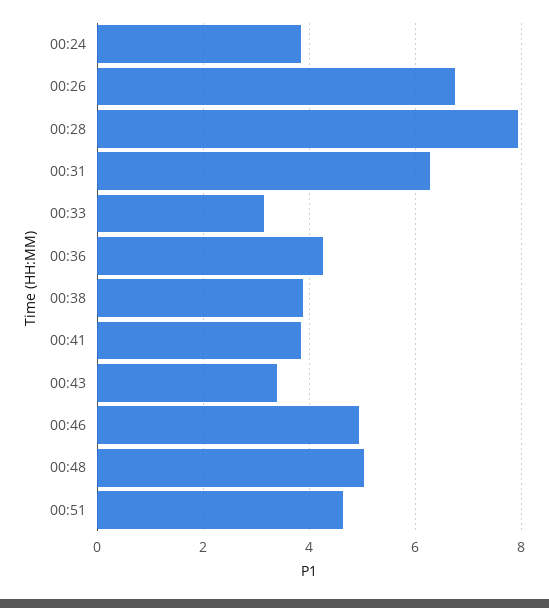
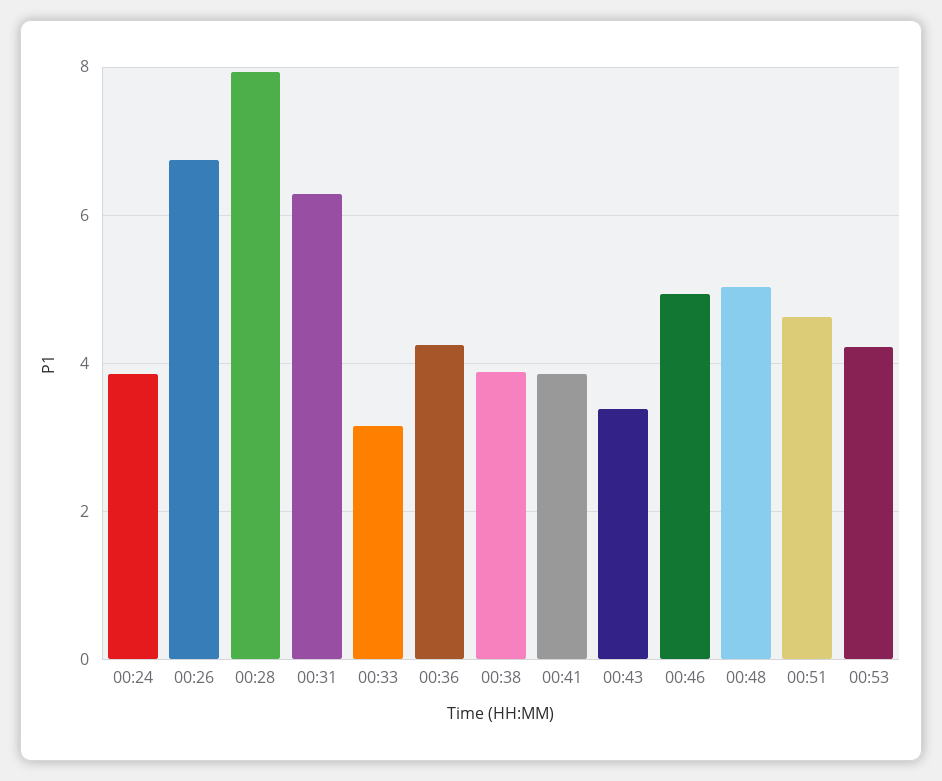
00:53: none -> 4.2

